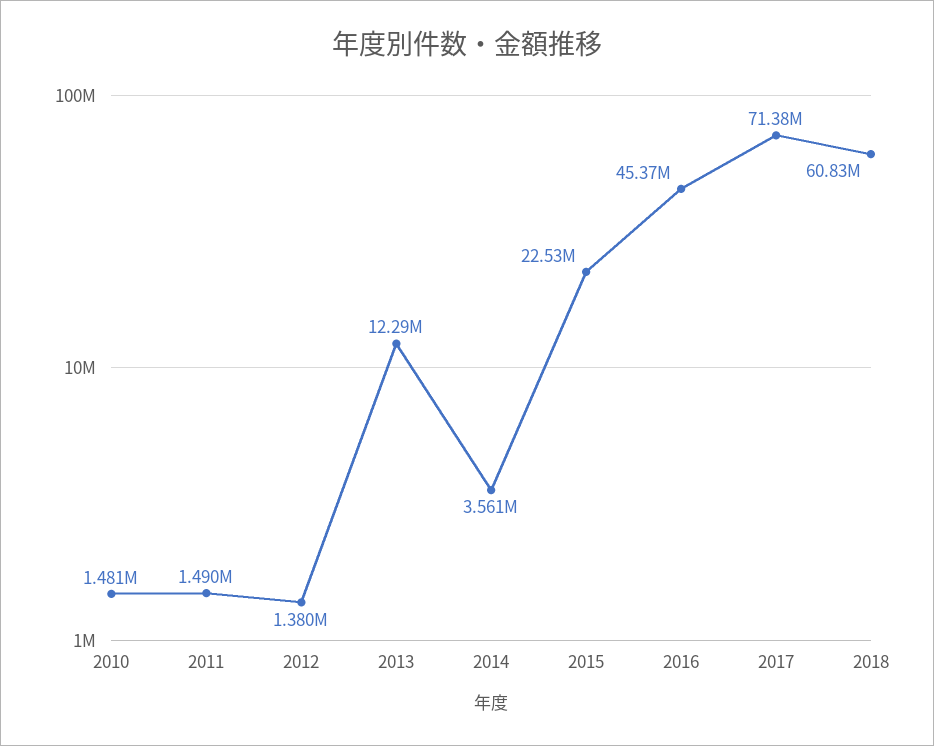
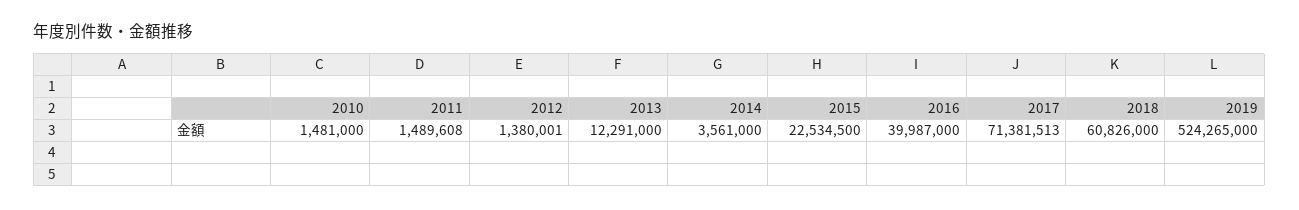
2016: 45370000 -> 39987000
2019: none -> 524265000

